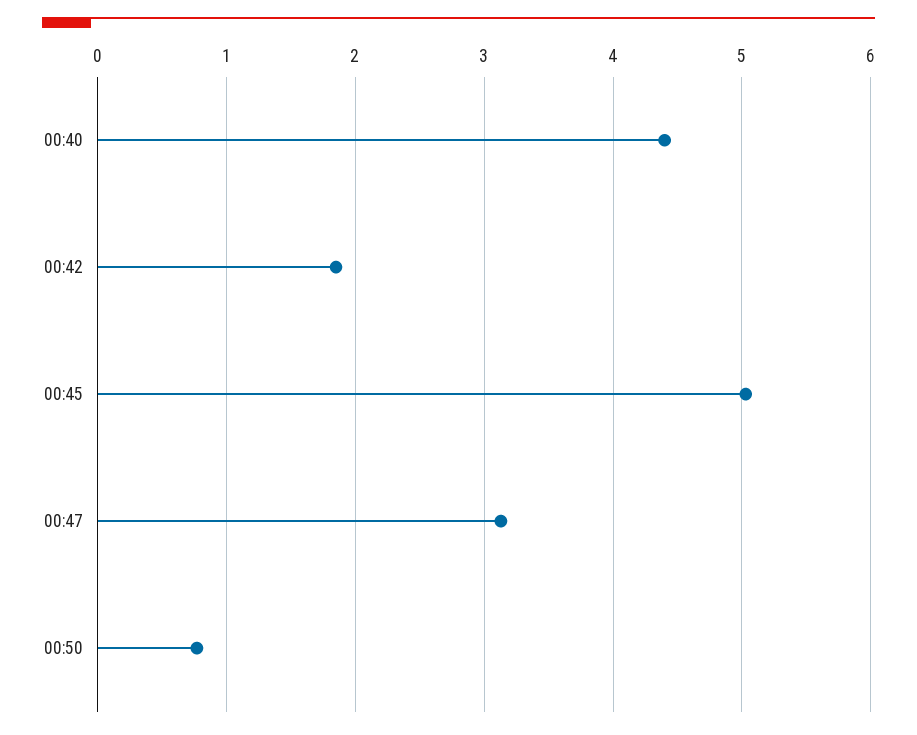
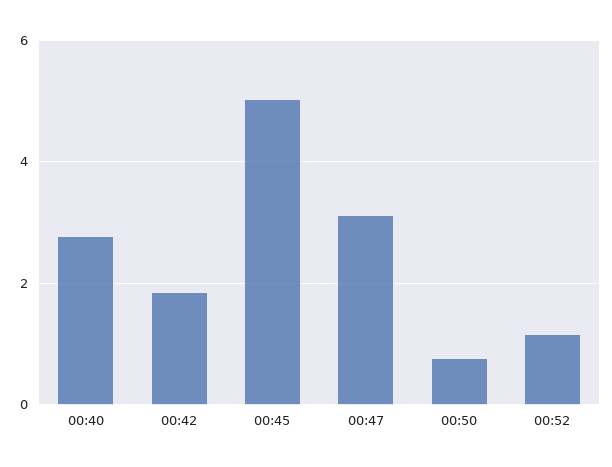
00:40: 4.4 -> 2.8
00:52: none -> 1.2

